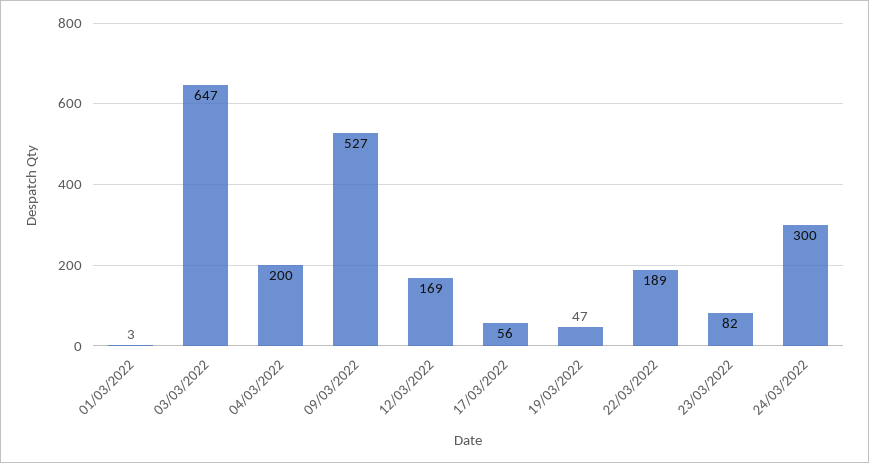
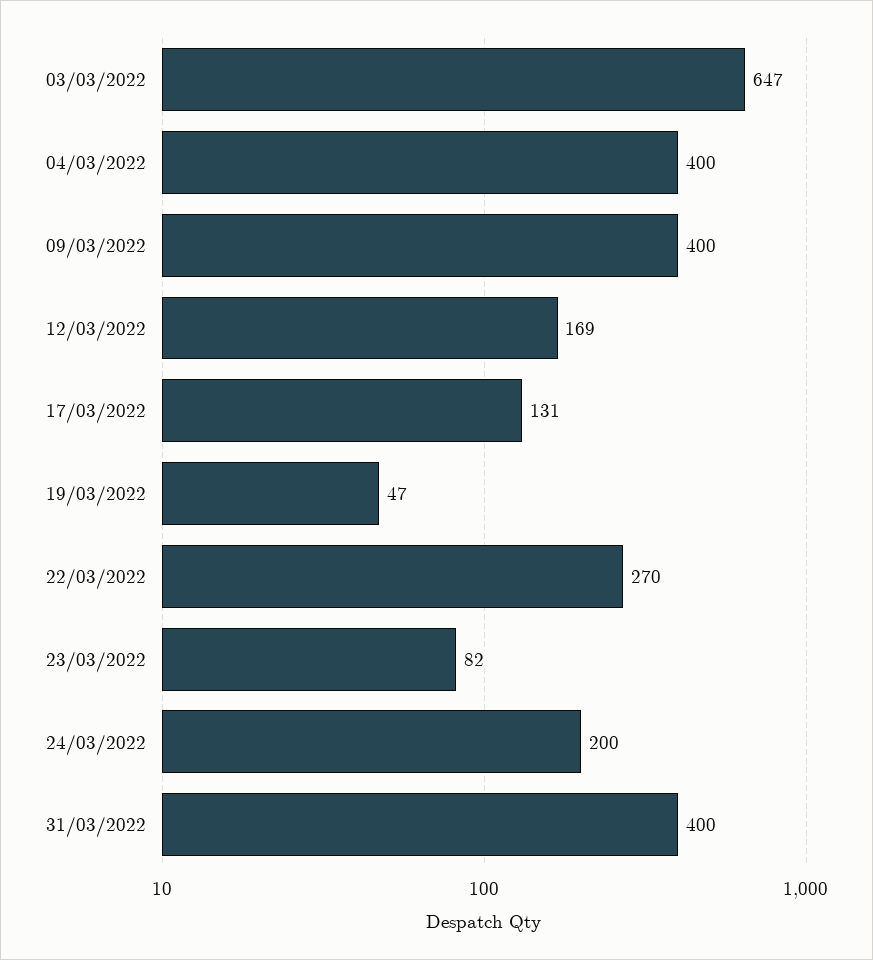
01/03/2022: 3 -> none
04/03/2022: 200 -> 400
09/03/2022: 527 -> 400
17/03/2022: 56 -> 131
22/03/2022: 189 -> 270
24/03/2022: 300 -> 200
31/03/2022: none -> 400

